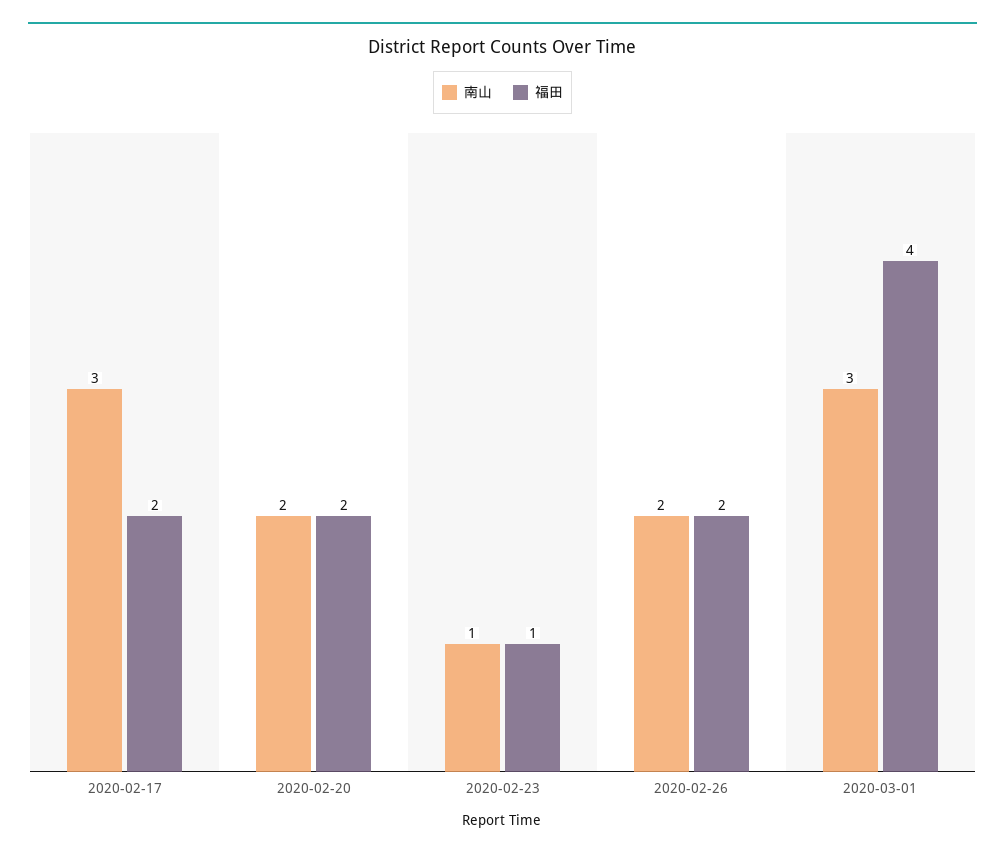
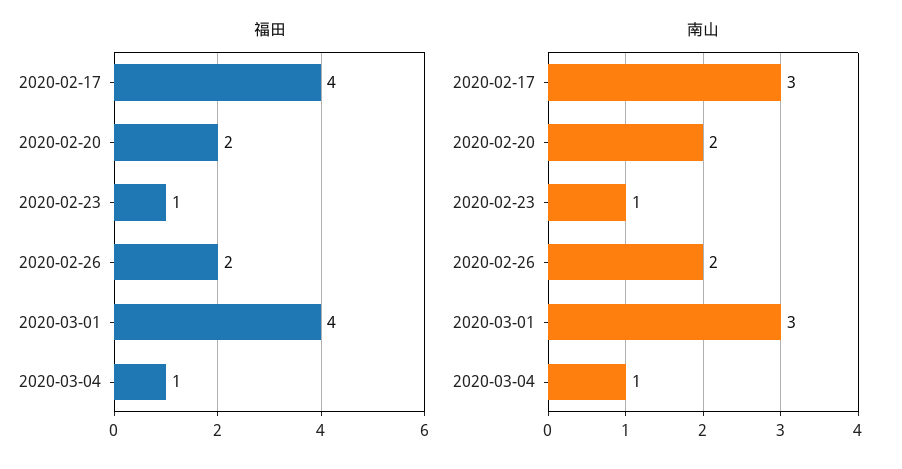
福田, 2020-02-17: 2 -> 4
福田, 2020-03-04: none -> 1
南山, 2020-03-04: none -> 1

